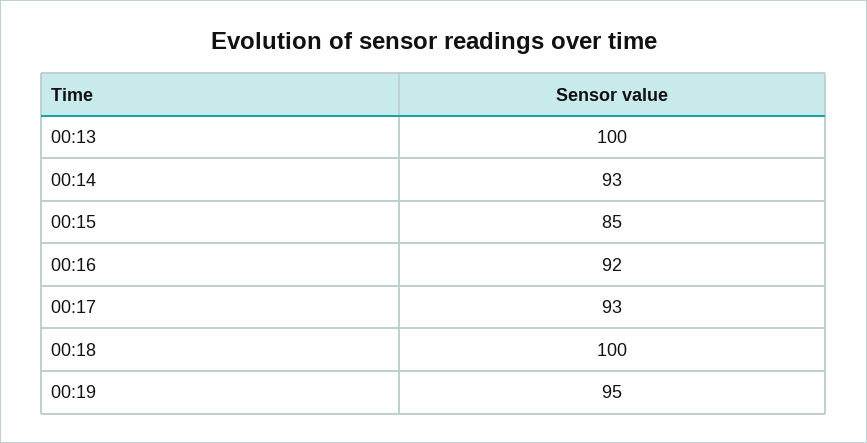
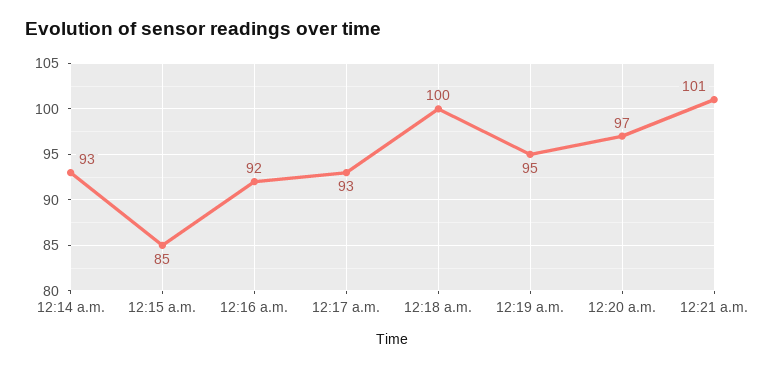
00:13: 100 -> none
12:20 a.m.: none -> 97
12:21 a.m.: none -> 101

